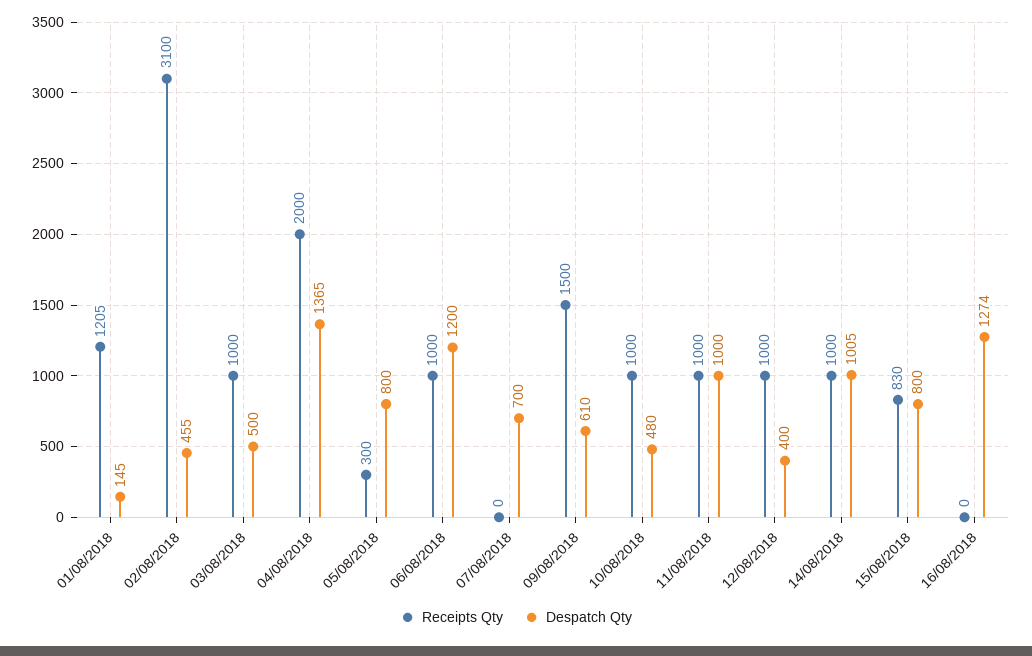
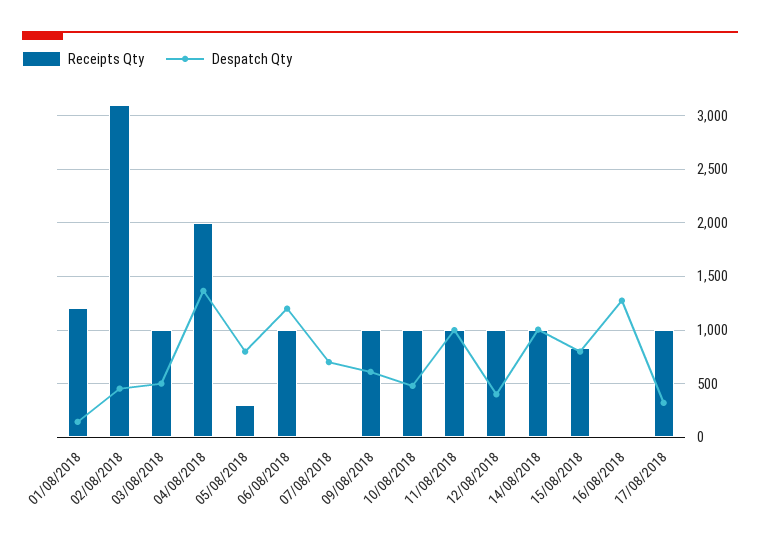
Receipts Qty, 09/08/2018: 1500 -> 1000
Receipts Qty, 17/08/2018: none -> 1000
Despatch Qty, 17/08/2018: none -> 300

